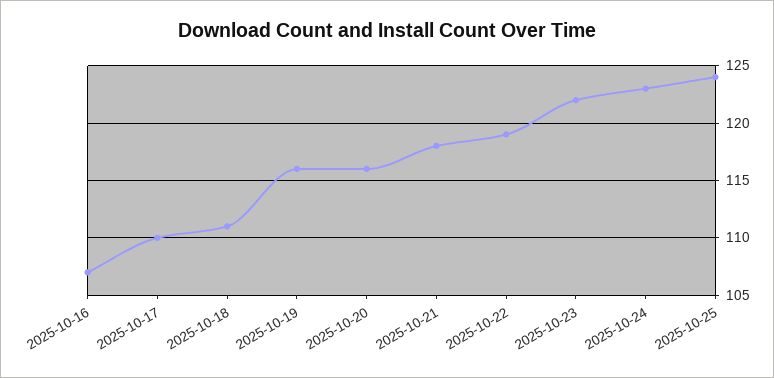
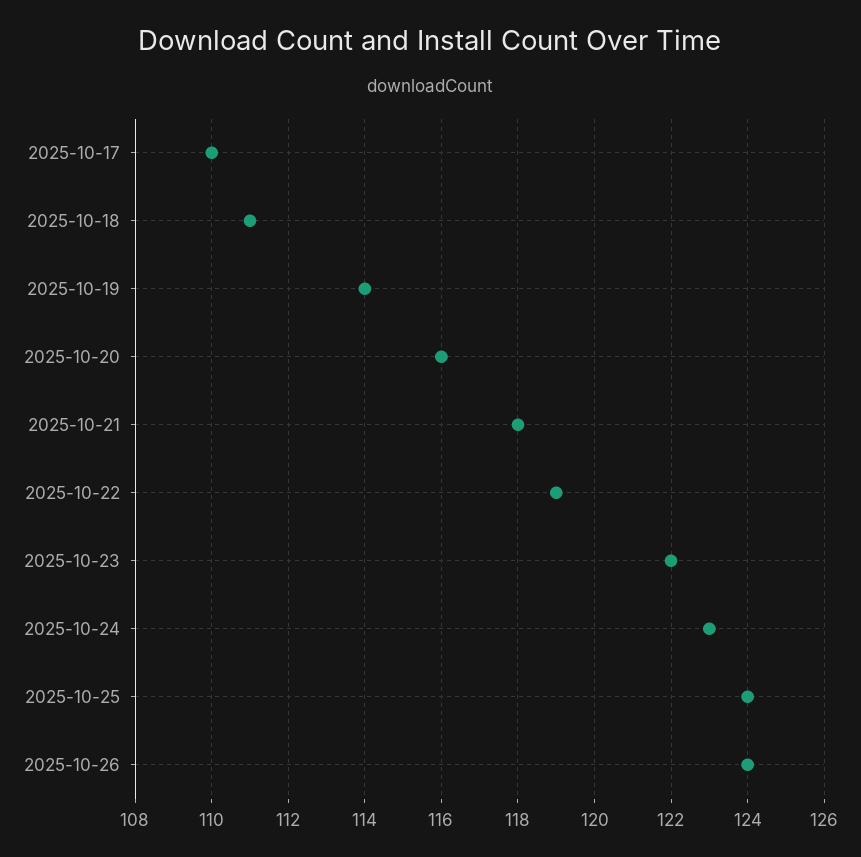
2025-10-16: 107 -> none
2025-10-19: 116 -> 114
2025-10-26: none -> 124

